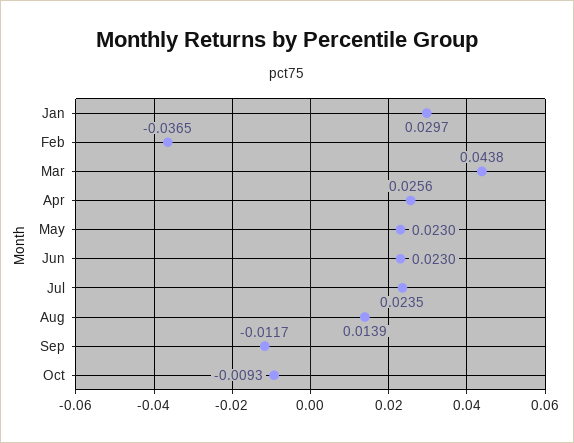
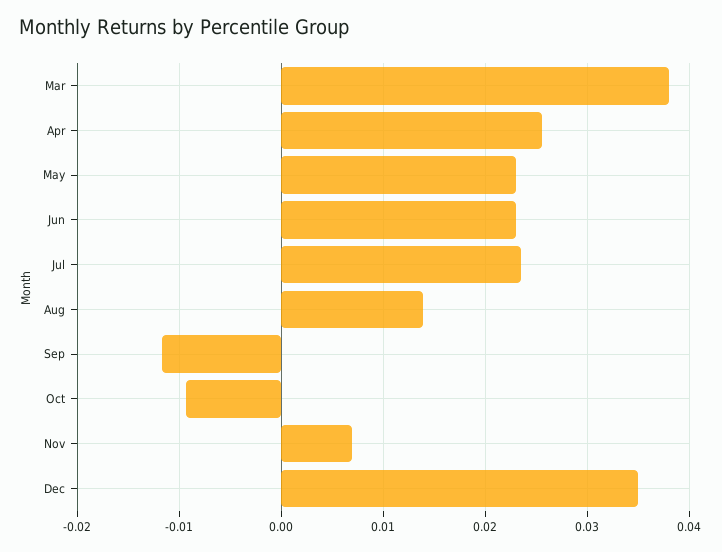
Jan: 0.0297 -> none
Feb: -0.0365 -> none
Mar: 0.0438 -> 0.038
Nov: none -> 0.007
Dec: none -> 0.035

